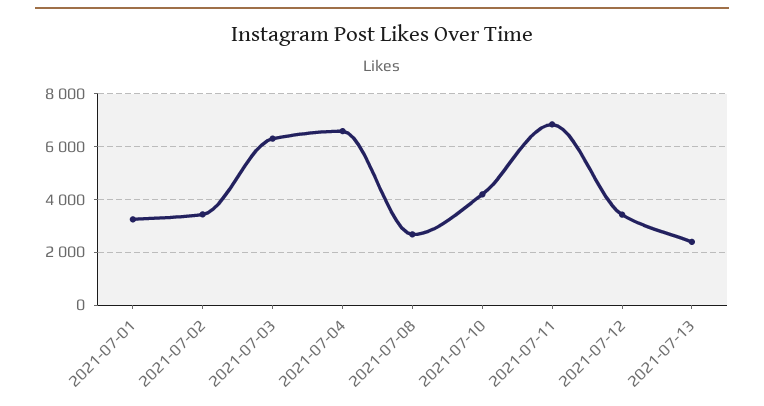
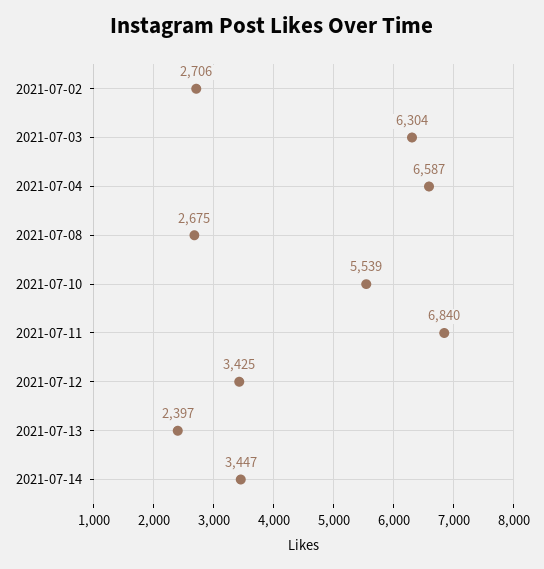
2021-07-01: 3250 -> none
2021-07-02: 3500 -> 2706
2021-07-10: 4250 -> 5539
2021-07-14: none -> 3447

